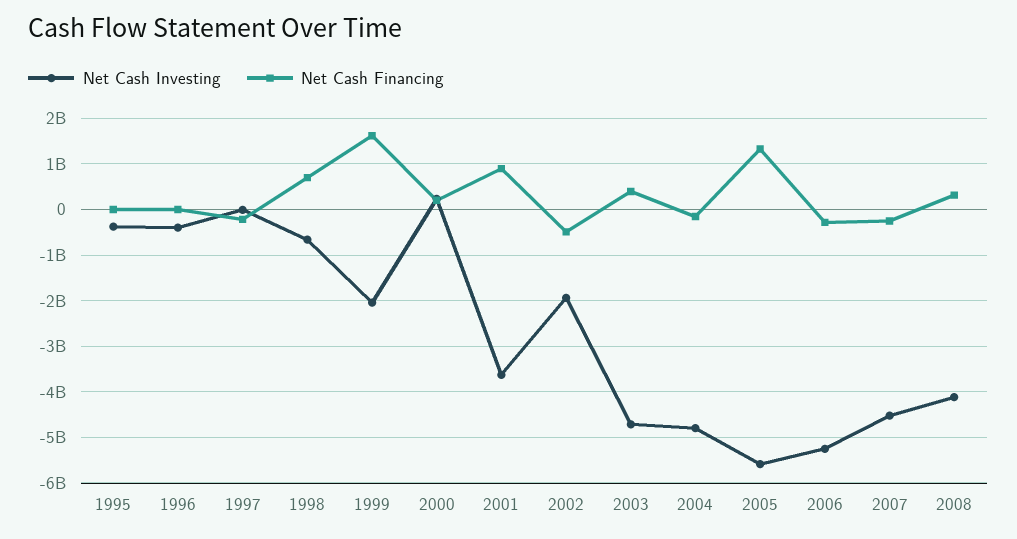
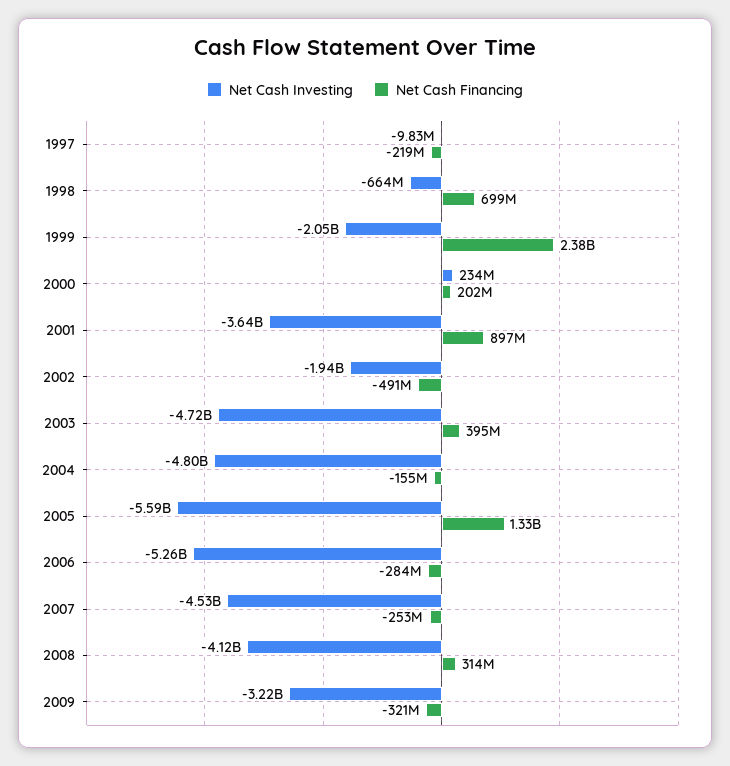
Net Cash Investing, 1995: -400000000 -> none
Net Cash Financing, 1995: 0 -> none
Net Cash Investing, 1996: -400000000 -> none
Net Cash Financing, 1996: 0 -> none
Net Cash Financing, 1999: 1600000000 -> 2380000000
Net Cash Investing, 2009: none -> -3220000000
Net Cash Financing, 2009: none -> -321000000

